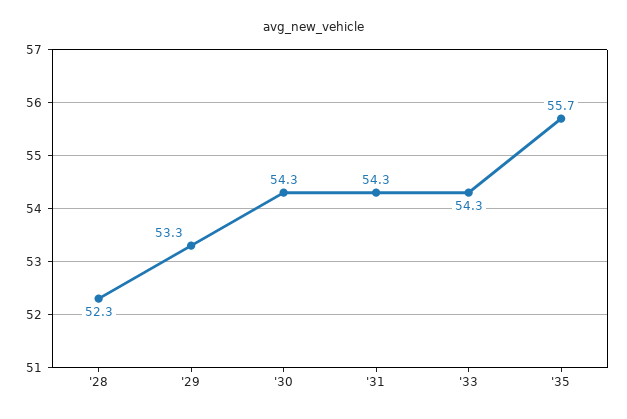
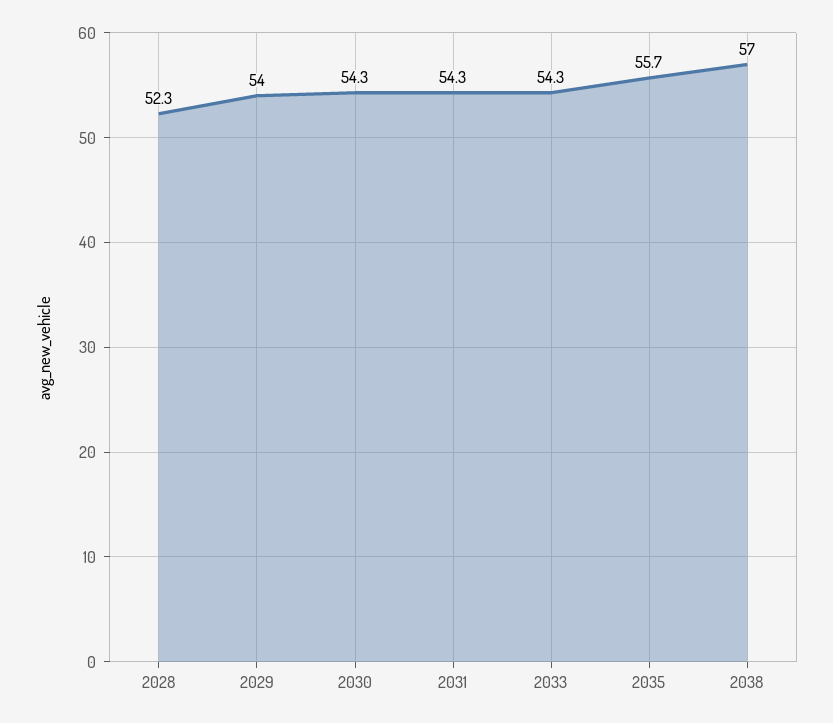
'29: 53.3 -> 54
2038: none -> 57

